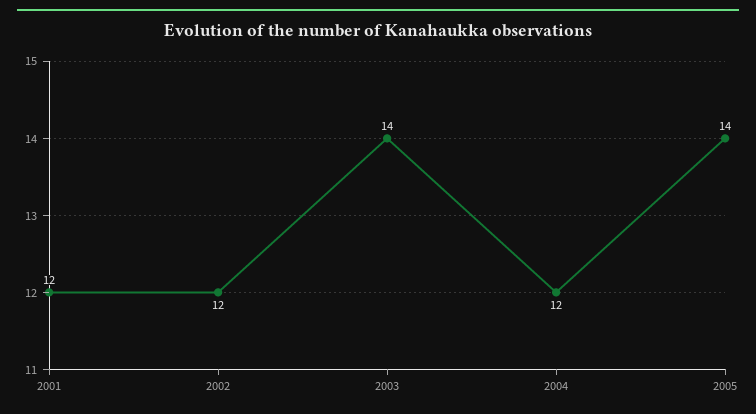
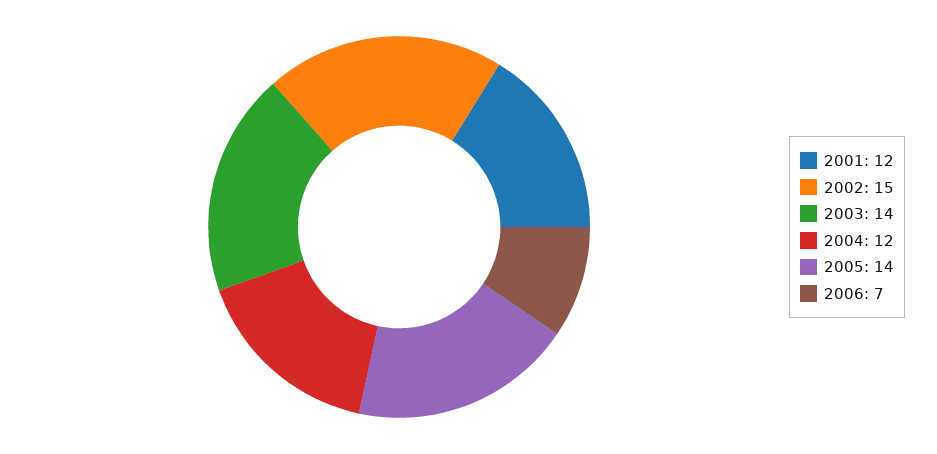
2002: 12 -> 15
2006: none -> 7

